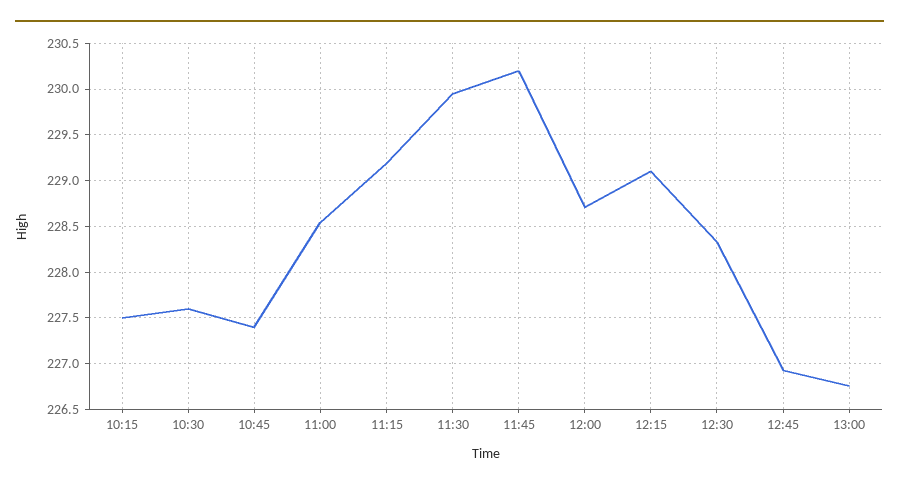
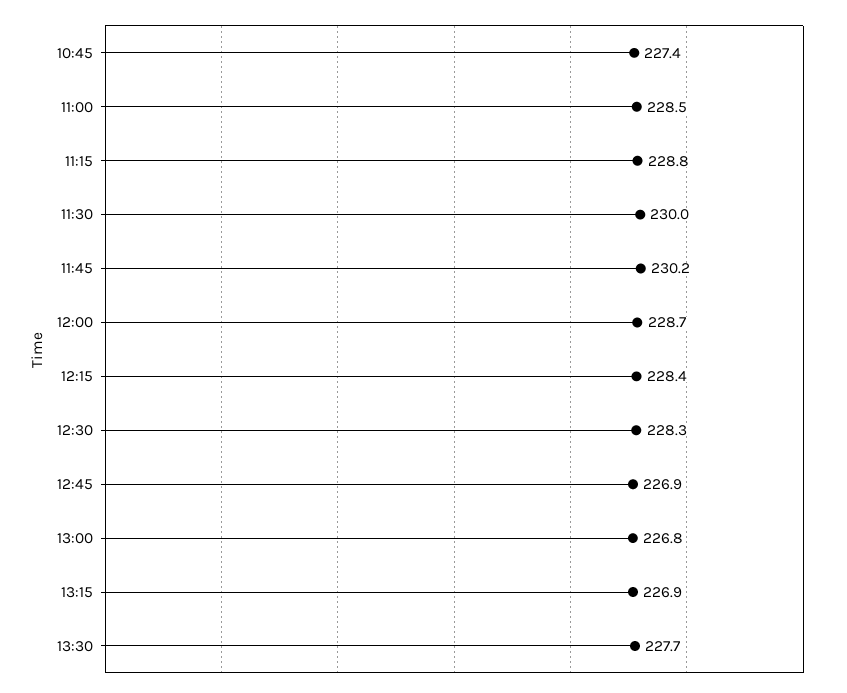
10:15: 227.5 -> none
10:30: 227.6 -> none
11:15: 229.2 -> 228.8
12:15: 229.1 -> 228.4
13:15: none -> 226.9
13:30: none -> 227.7

